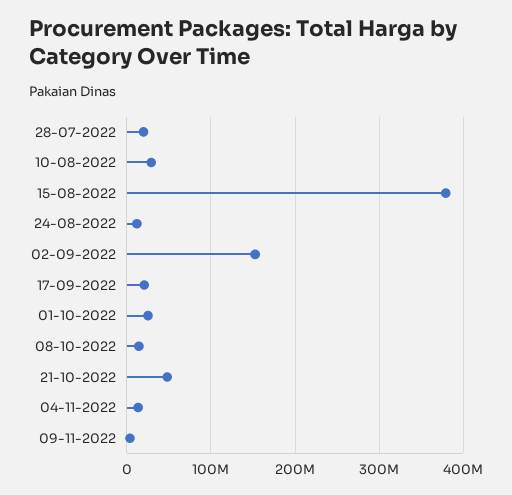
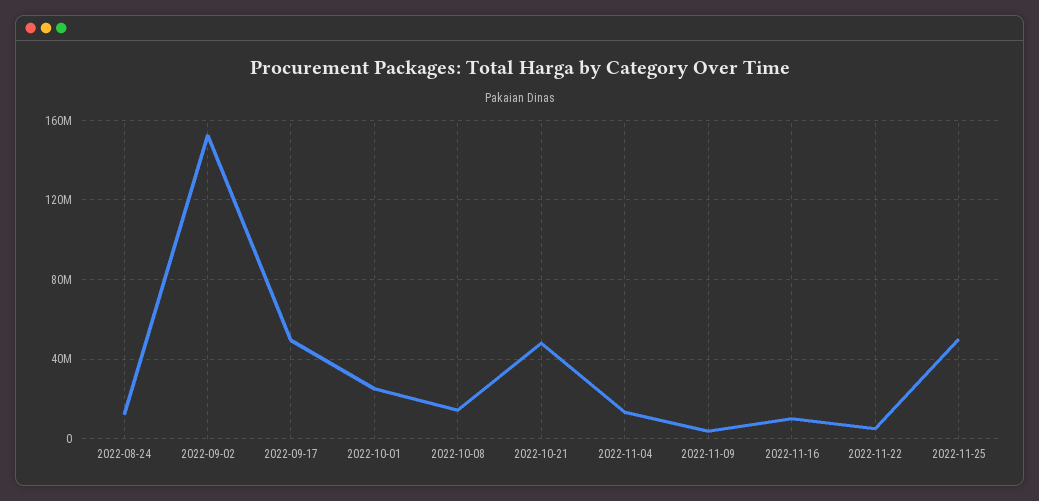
28-07-2022: 20000000 -> none
10-08-2022: 30000000 -> none
15-08-2022: 380000000 -> none
17-09-2022: 20000000 -> 50000000
2022-11-16: none -> 10000000
2022-11-22: none -> 5000000
2022-11-25: none -> 50000000

